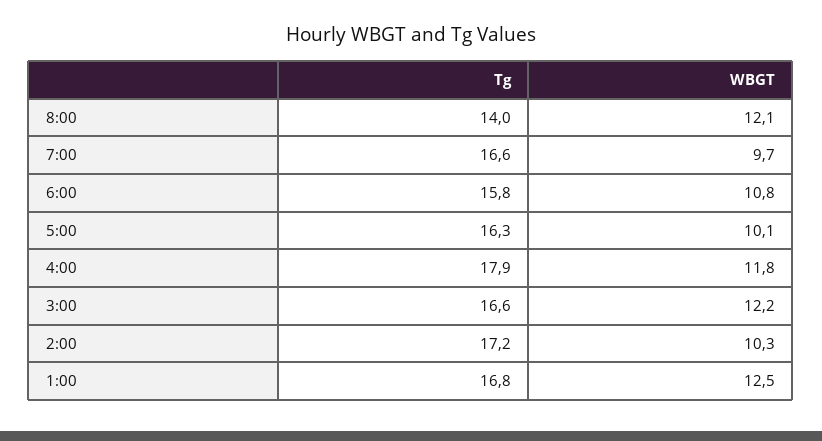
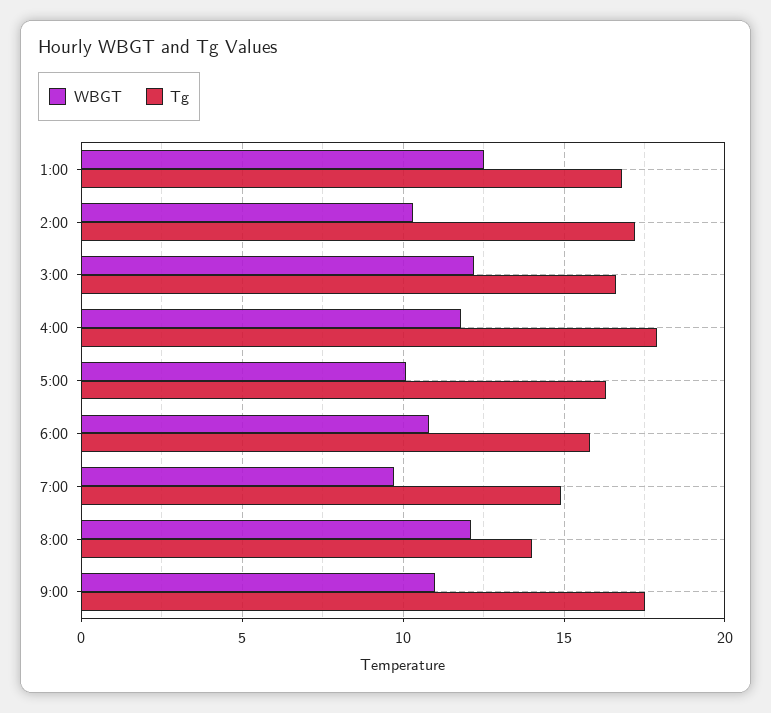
Tg, 7:00: 16.6 -> 15
WBGT, 9:00: none -> 11
Tg, 9:00: none -> 17.5

